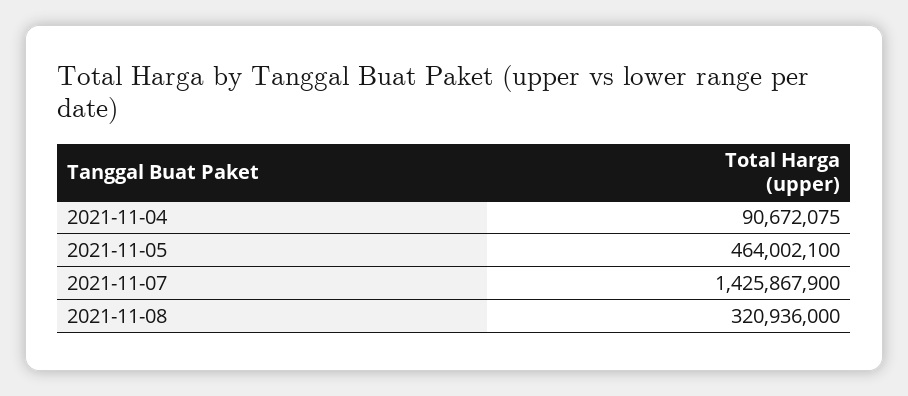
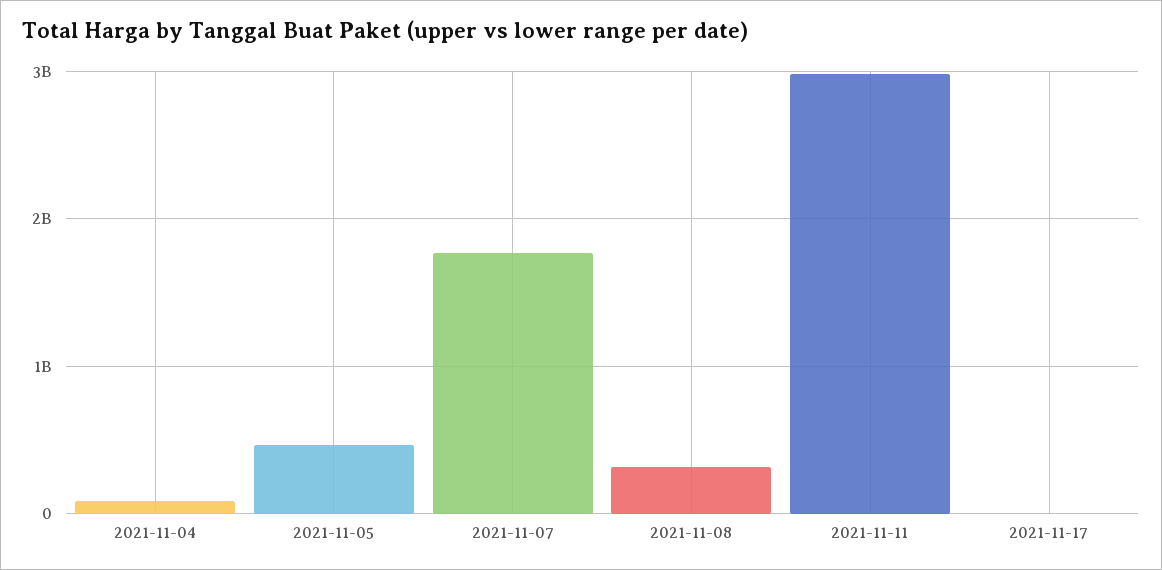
2021-11-07: 1425867900 -> 1800000000
2021-11-11: none -> 3000000000
2021-11-17: none -> 0

